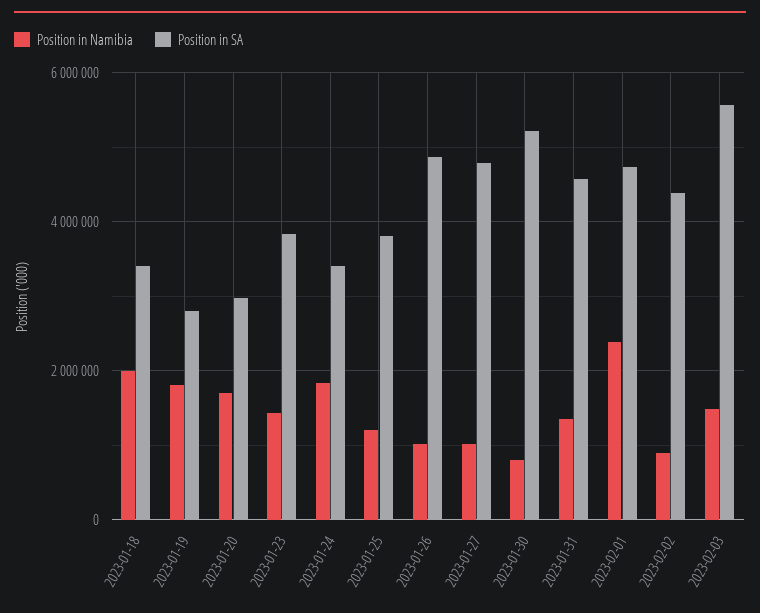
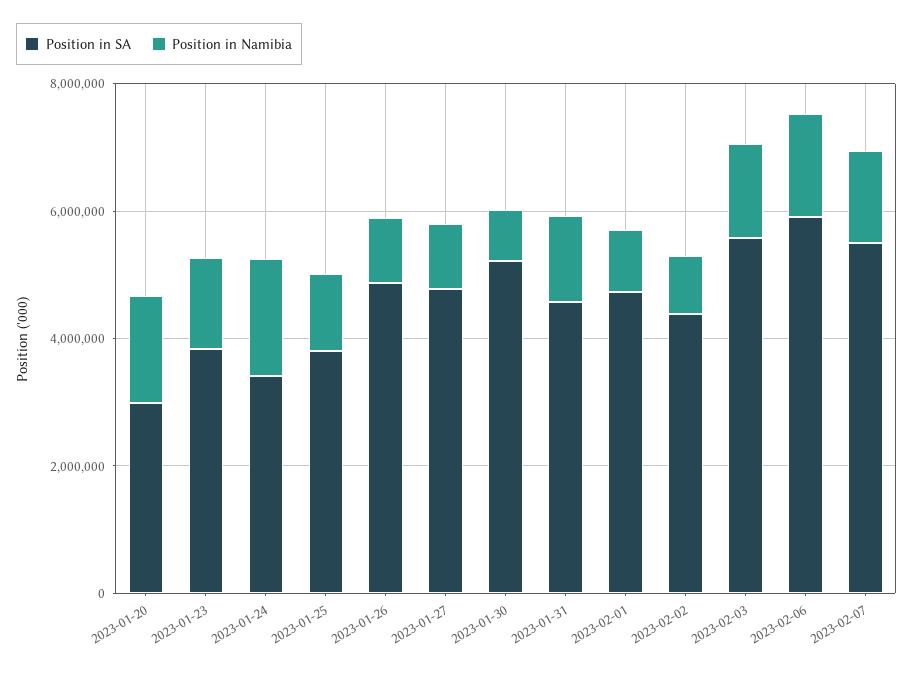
Position in Namibia, 2023-01-18: 2000000 -> none
Position in SA, 2023-01-18: 3400000 -> none
Position in Namibia, 2023-01-19: 1800000 -> none
Position in SA, 2023-01-19: 2800000 -> none
Position in Namibia, 2023-02-01: 2400000 -> 1000000
Position in SA, 2023-02-06: none -> 6000000
Position in Namibia, 2023-02-06: none -> 1500000
Position in SA, 2023-02-07: none -> 5500000
Position in Namibia, 2023-02-07: none -> 1500000

